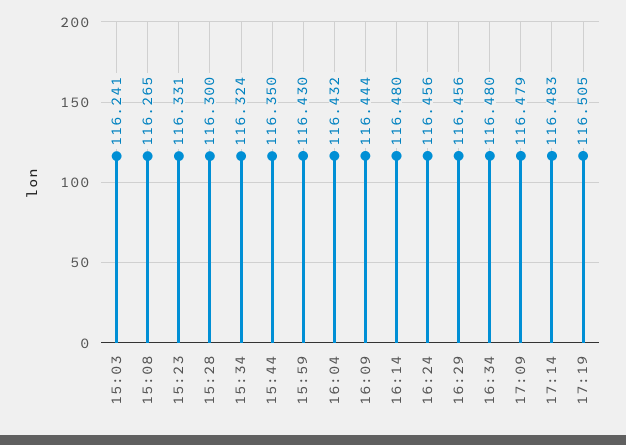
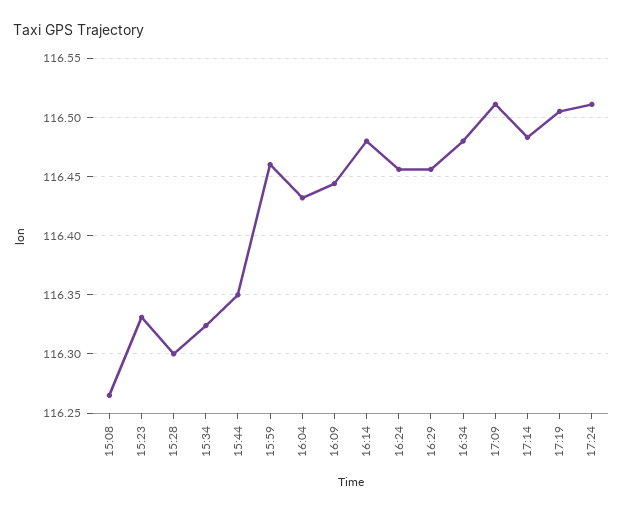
15:03: 116.241 -> none
15:59: 116.43 -> 116.46
17:09: 116.479 -> 116.51
17:24: none -> 116.51

